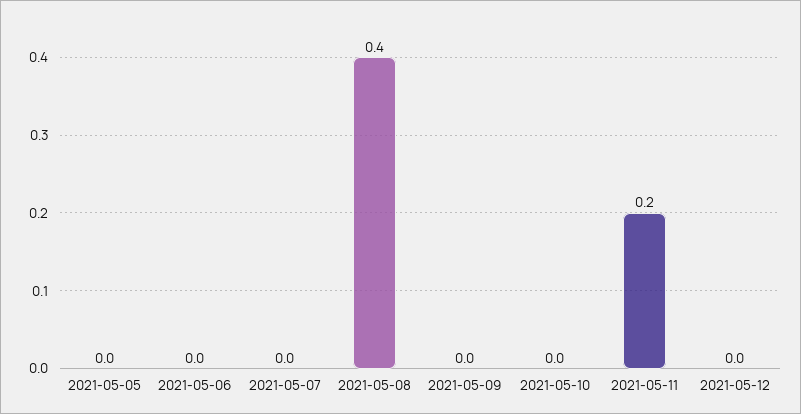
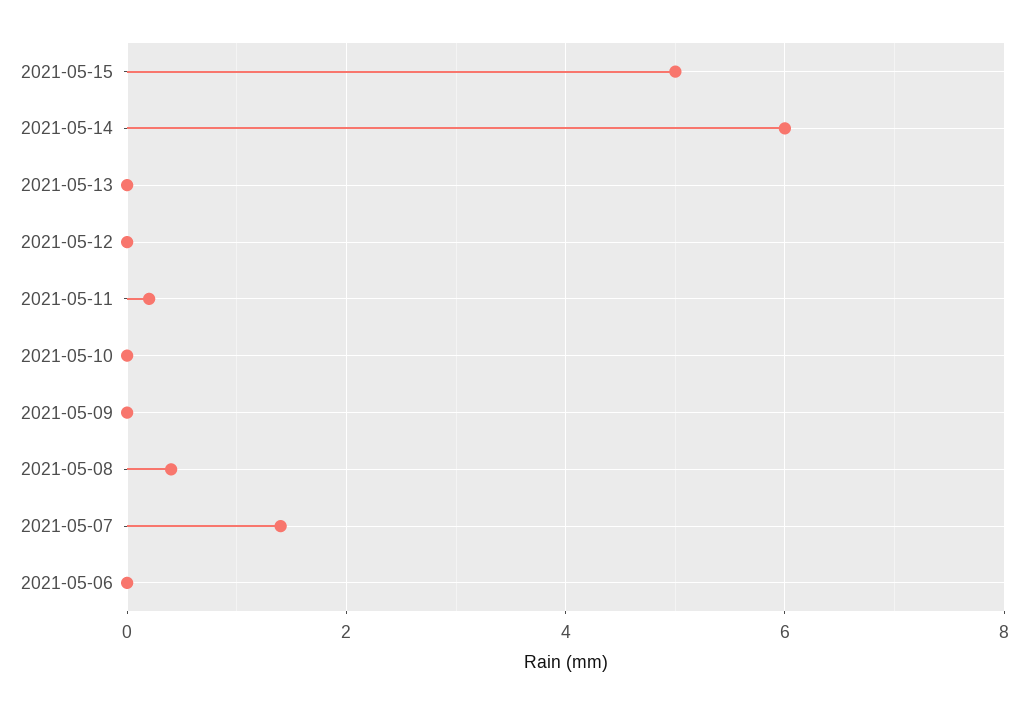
2021-05-05: 0 -> none
2021-05-07: 0 -> 1.5
2021-05-15: none -> 5
2021-05-14: none -> 6
2021-05-13: none -> 0

